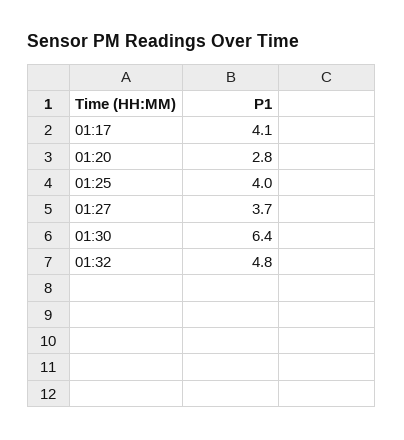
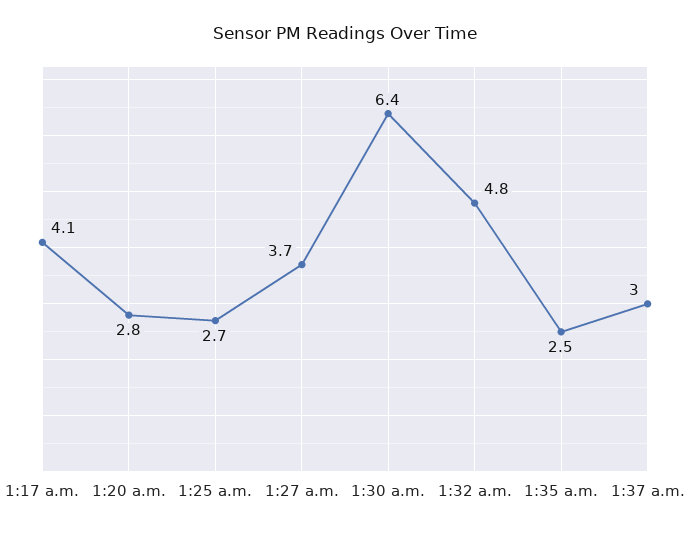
01:25: 4 -> 2.7
1:35 a.m.: none -> 2.5
1:37 a.m.: none -> 3

